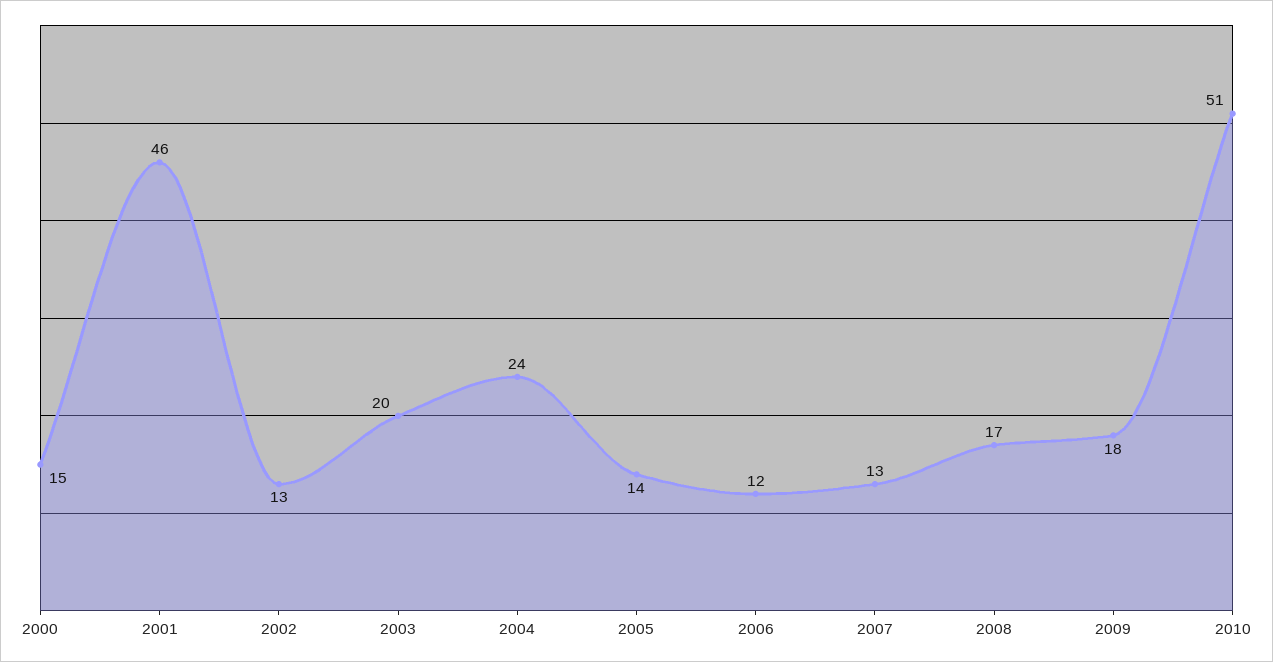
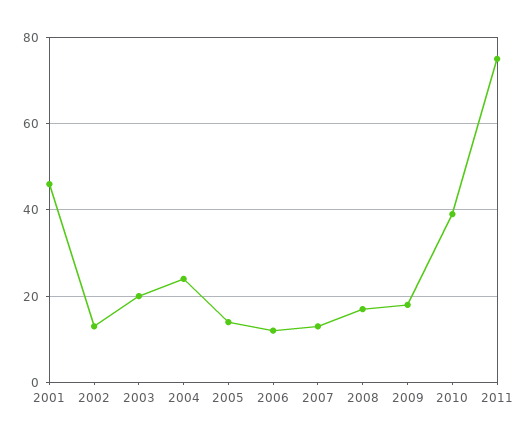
2000: 15 -> none
2010: 51 -> 40
2011: none -> 75

